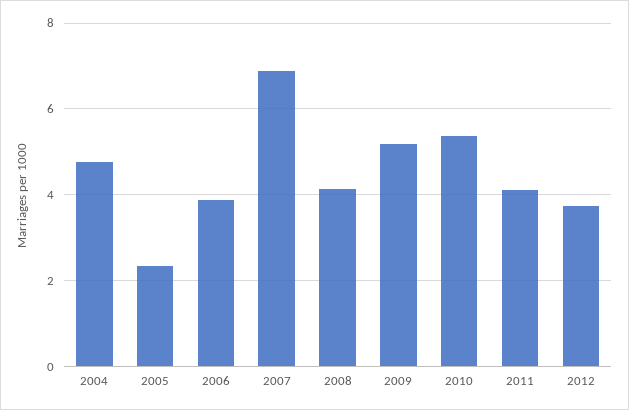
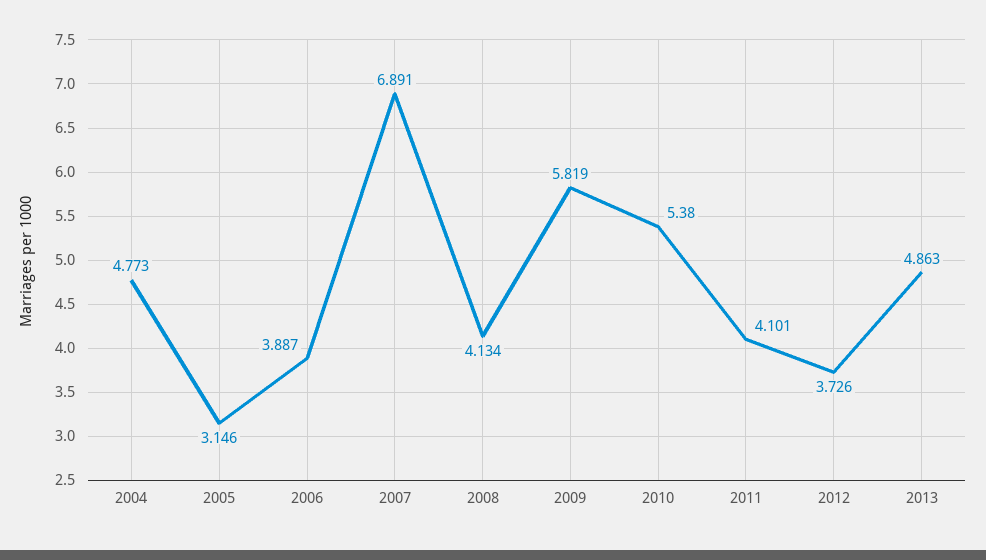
2005: 2.4 -> 3.146
2009: 5.2 -> 5.819
2013: none -> 4.863

